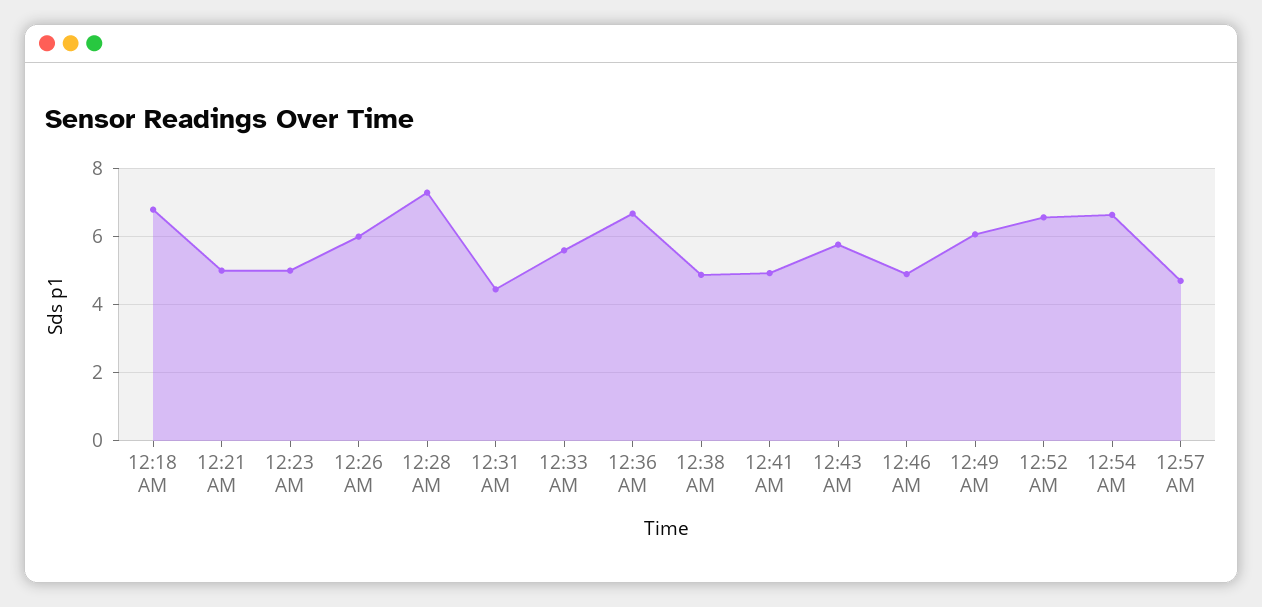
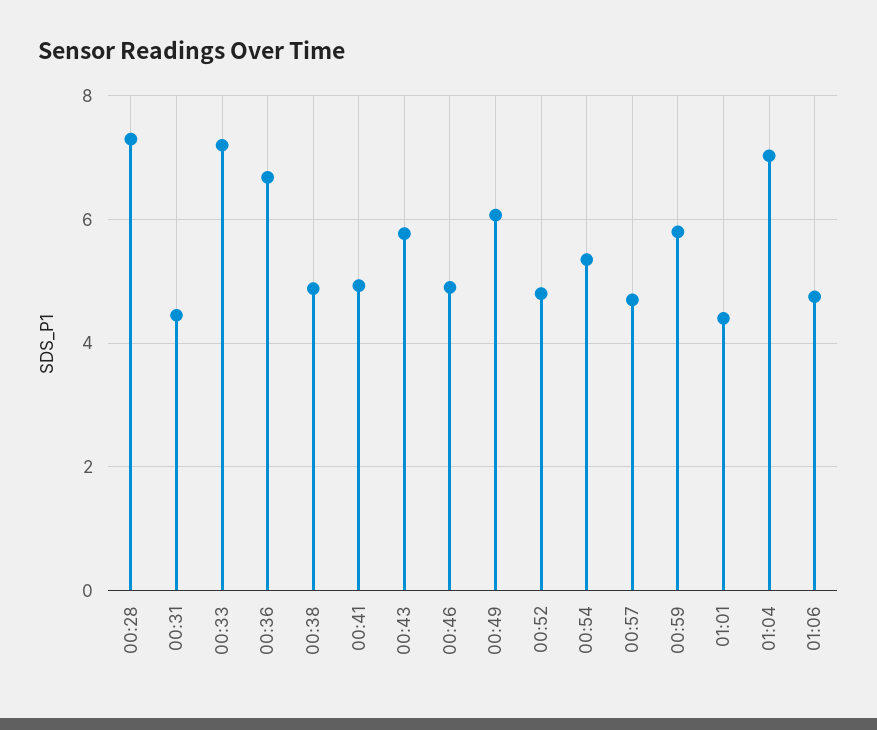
12:18 AM: 6.8 -> none
12:21 AM: 5 -> none
12:23 AM: 5 -> none
12:26 AM: 6 -> none
12:33 AM: 5.6 -> 7.2
12:52 AM: 6.6 -> 4.8
12:54 AM: 6.6 -> 5.4
00:59: none -> 5.8
01:01: none -> 4.4
01:04: none -> 7
01:06: none -> 4.8

